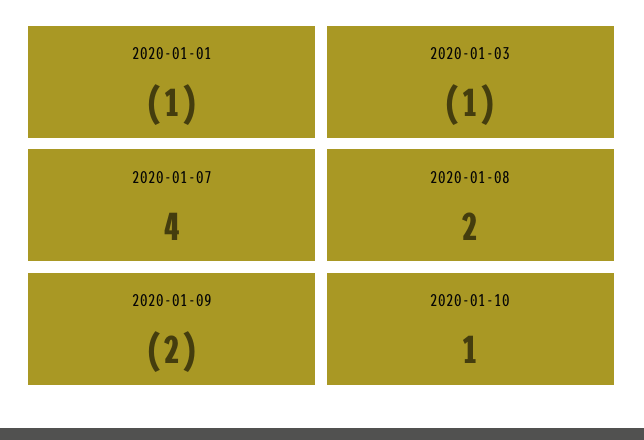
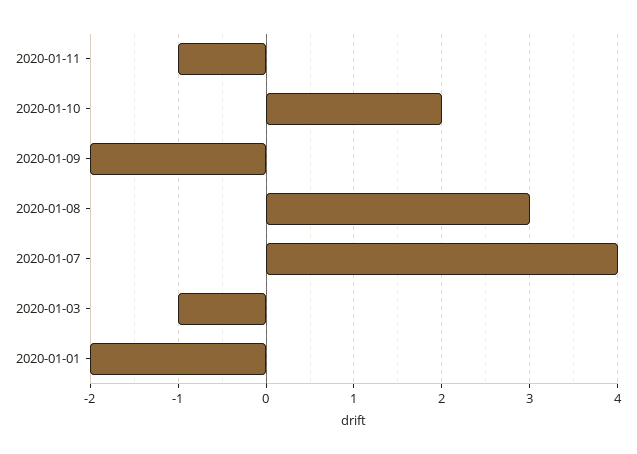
2020-01-01: -1 -> -2
2020-01-08: 2 -> 3
2020-01-10: 1 -> 2
2020-01-11: none -> -1

